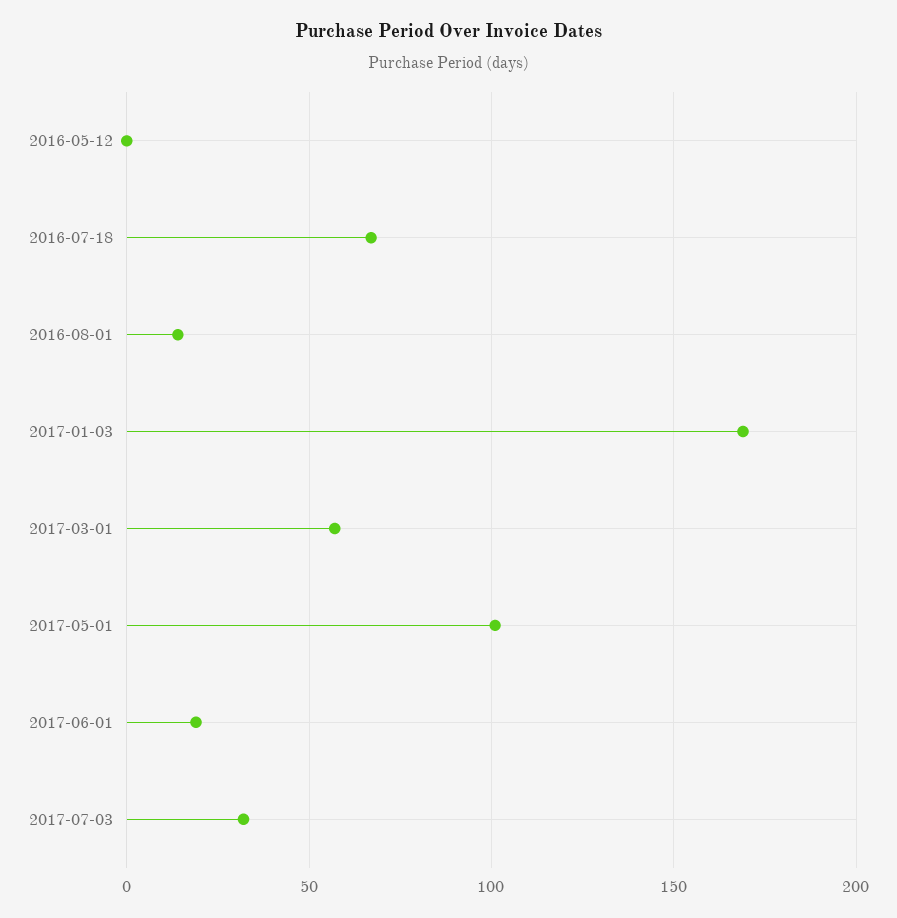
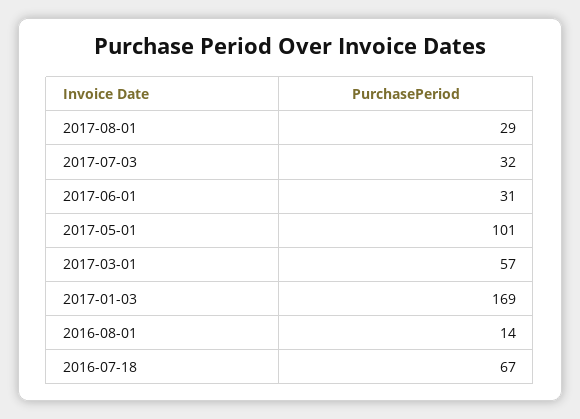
2016-05-12: 0 -> none
2017-06-01: 20 -> 31
2017-08-01: none -> 29

